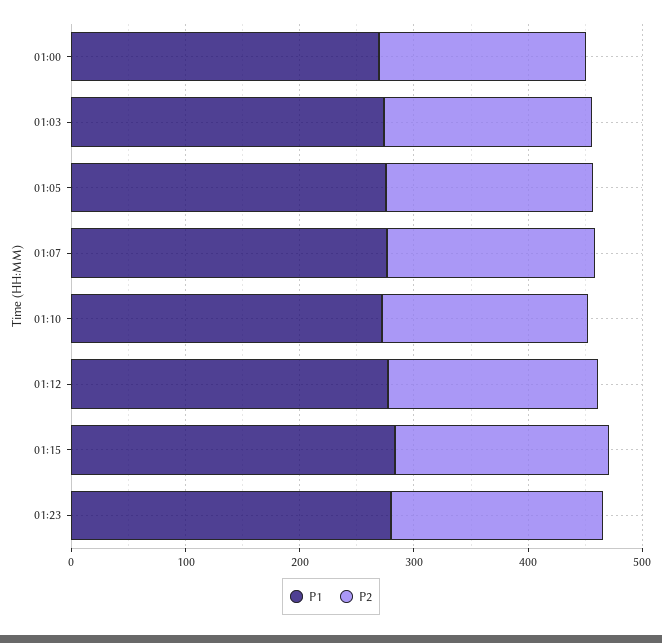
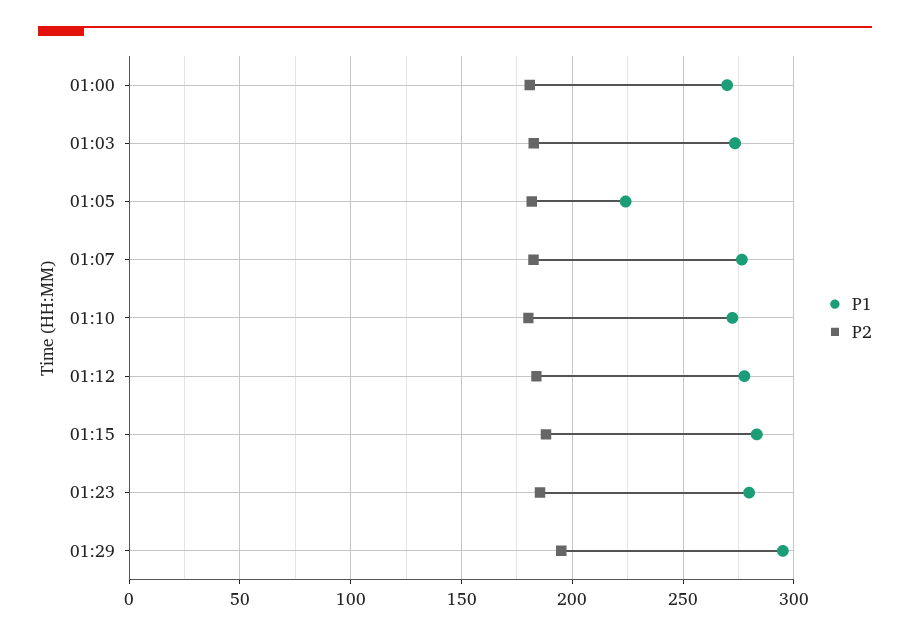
P1, 01:05: 280 -> 225
P1, 01:29: none -> 295
P2, 01:29: none -> 195

